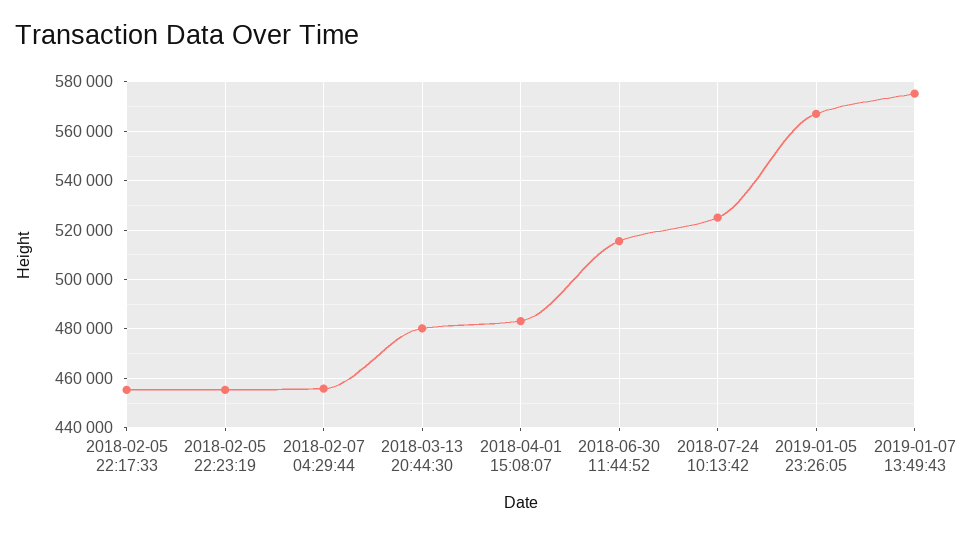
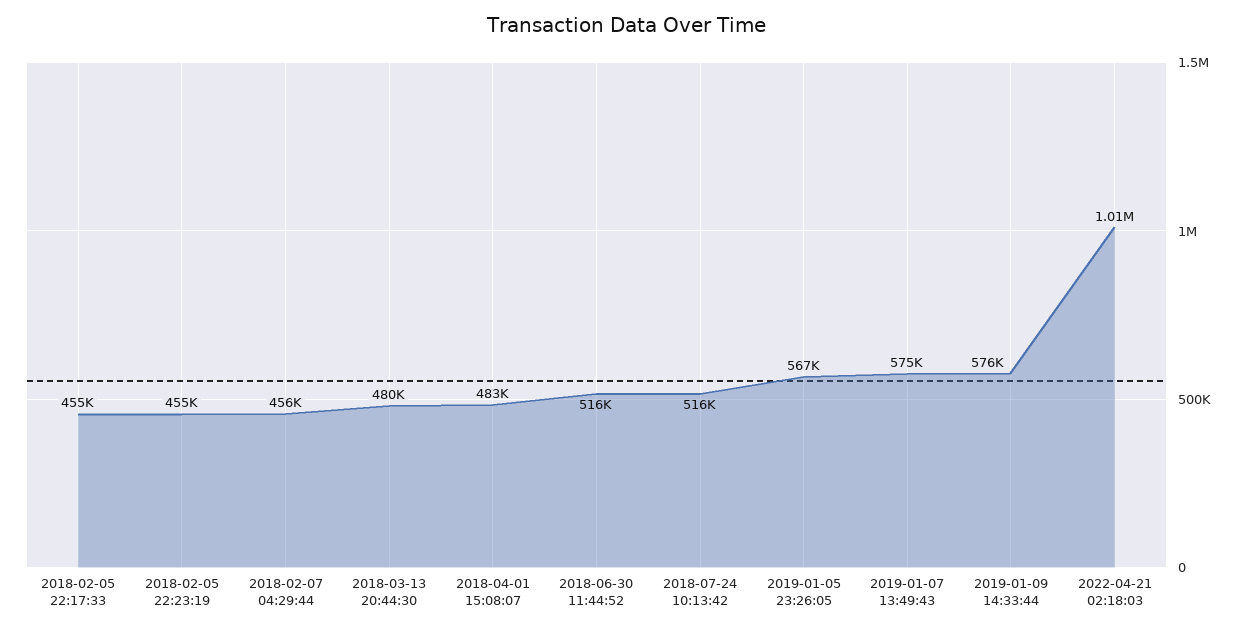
2018-07-24 10:13:42: 525000 -> 516000
2019-01-09 14:33:44: none -> 576000
2022-04-21 02:18:03: none -> 1010000

